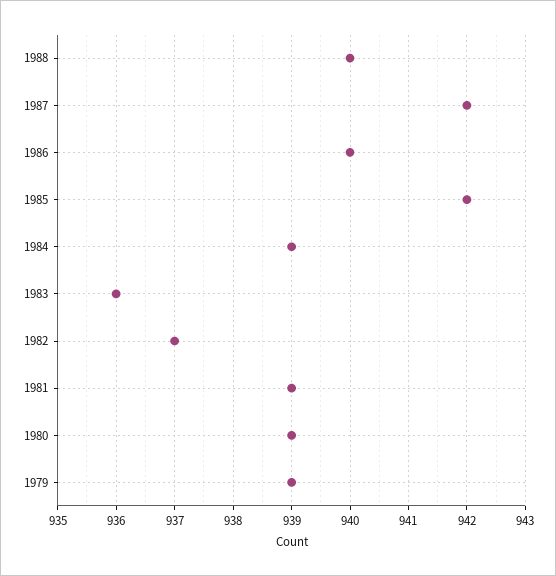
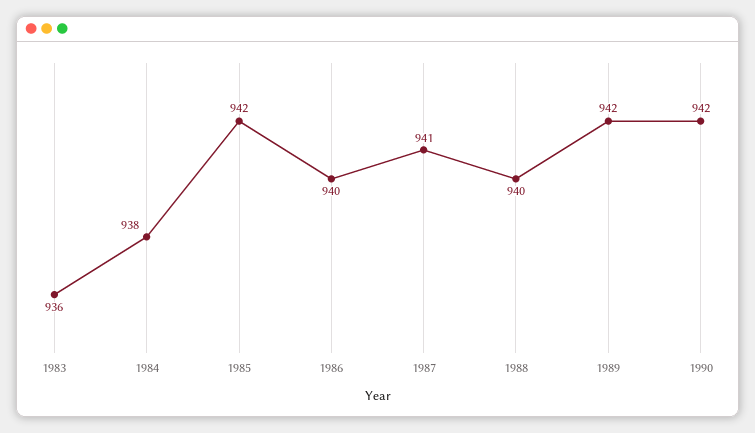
1987: 942 -> 941
1984: 939 -> 938
1982: 937 -> none
1981: 939 -> none
1980: 939 -> none
1979: 939 -> none
1989: none -> 942
1990: none -> 942

